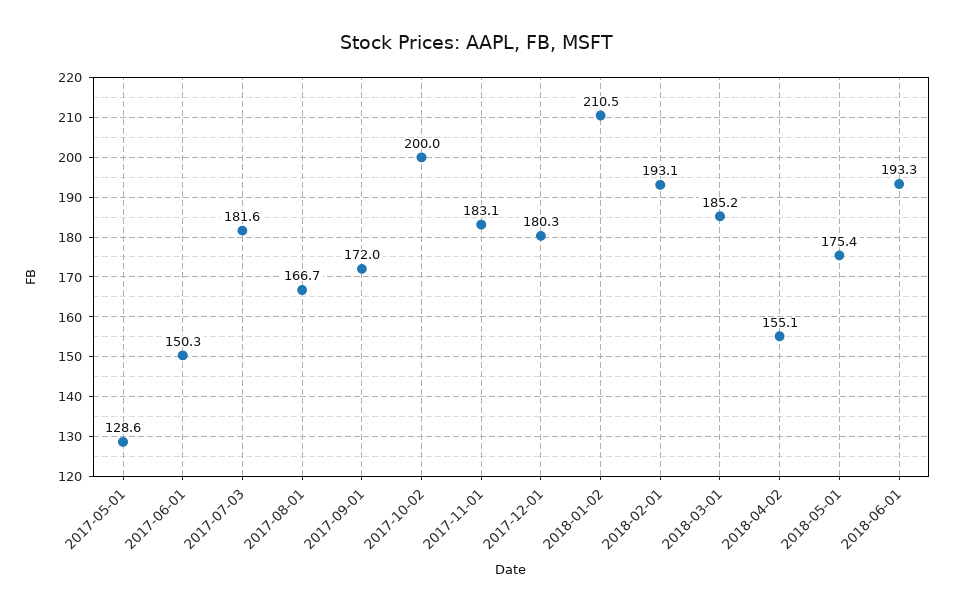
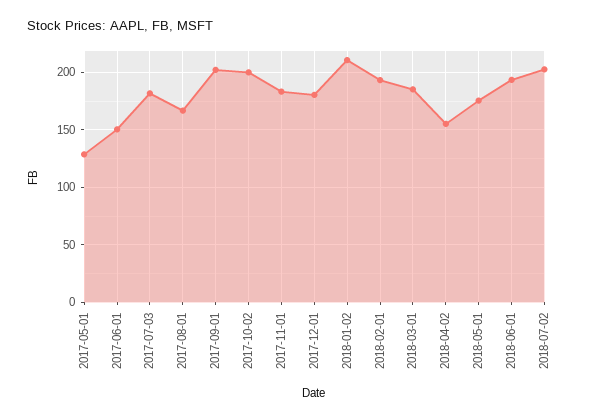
2017-09-01: 172 -> 200
2018-07-02: none -> 200

